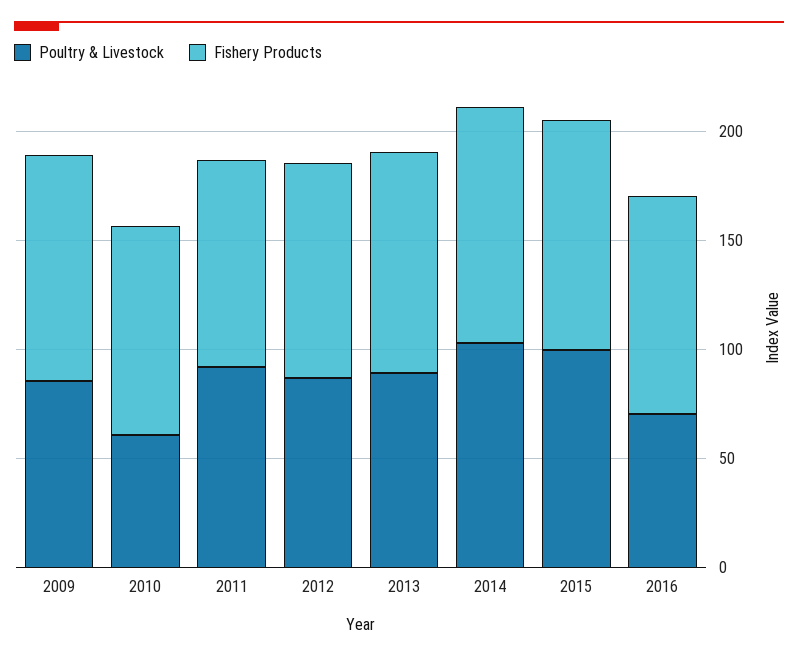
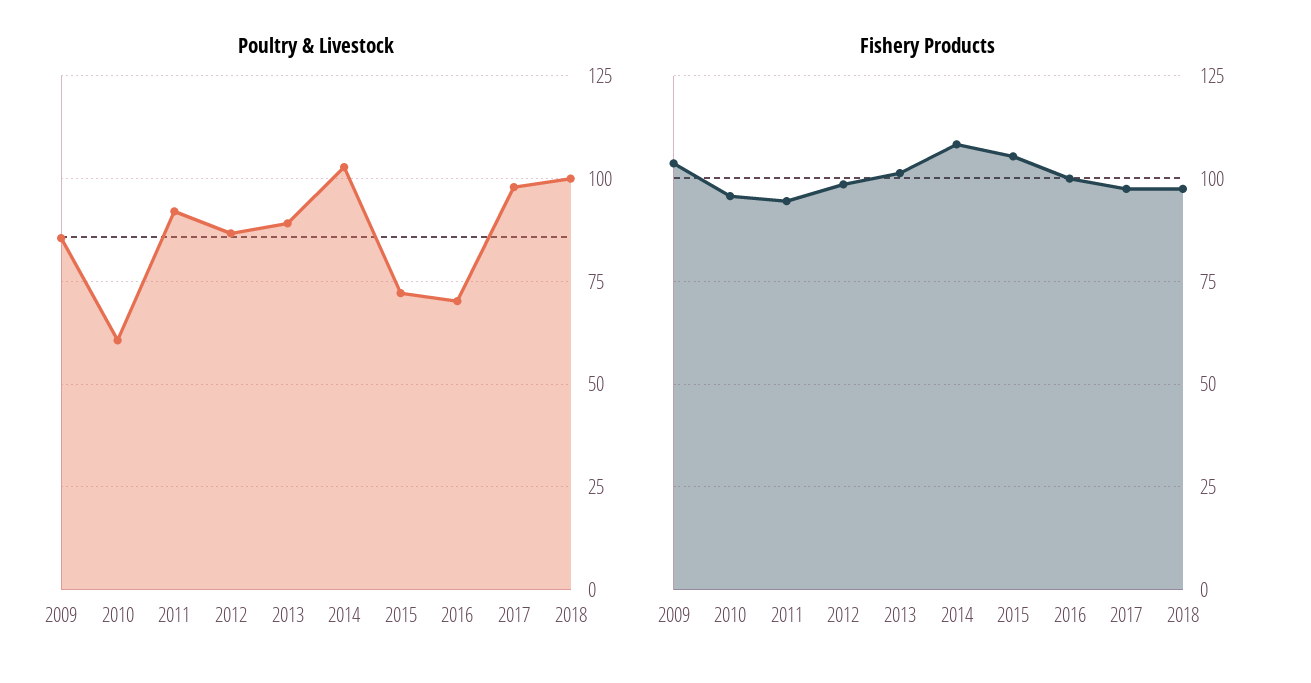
Poultry & Livestock, 2015: 100 -> 72.5
Poultry & Livestock, 2017: none -> 97.5
Poultry & Livestock, 2018: none -> 100
Fishery Products, 2017: none -> 97.5
Fishery Products, 2018: none -> 97.5

